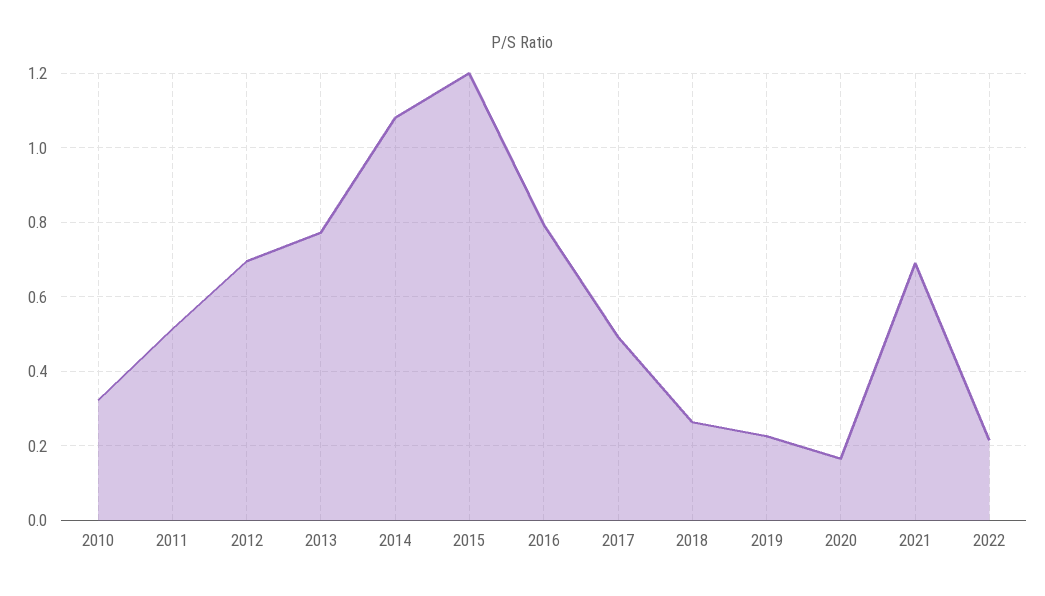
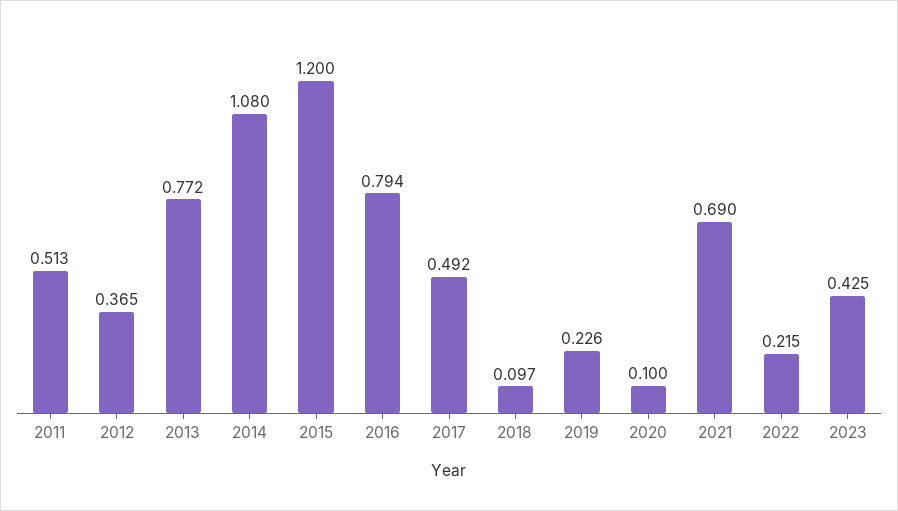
2010: 0.32 -> none
2012: 0.7 -> 0.365
2018: 0.26 -> 0.097
2020: 0.16 -> 0.1
2023: none -> 0.425

